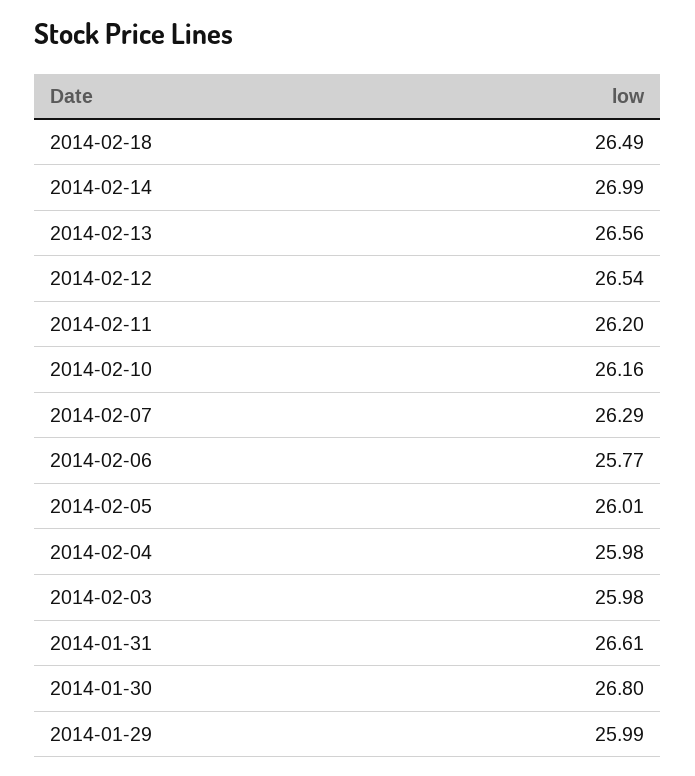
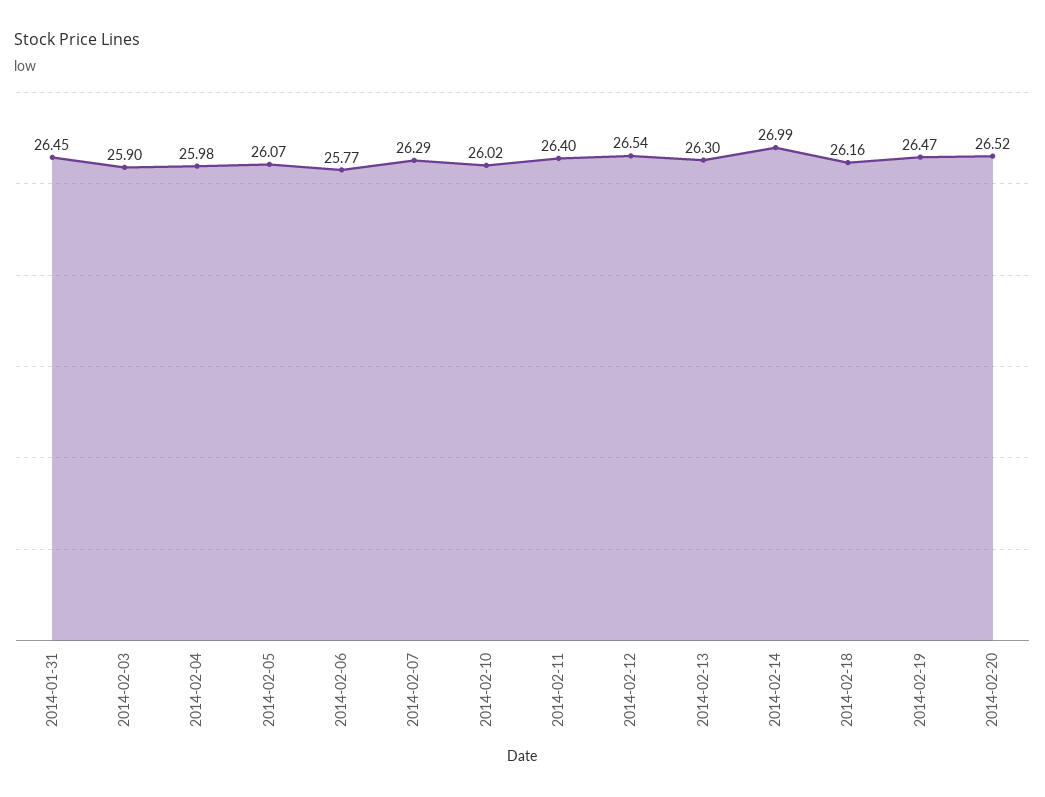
2014-02-18: 26.49 -> 26.16
2014-02-13: 26.56 -> 26.3
2014-02-11: 26.2 -> 26.4
2014-02-10: 26.16 -> 26.02
2014-02-05: 26.01 -> 26.07
2014-02-03: 25.98 -> 25.9
2014-01-31: 26.61 -> 26.45
2014-01-30: 26.8 -> none
2014-01-29: 25.99 -> none
2014-02-19: none -> 26.47
2014-02-20: none -> 26.52

